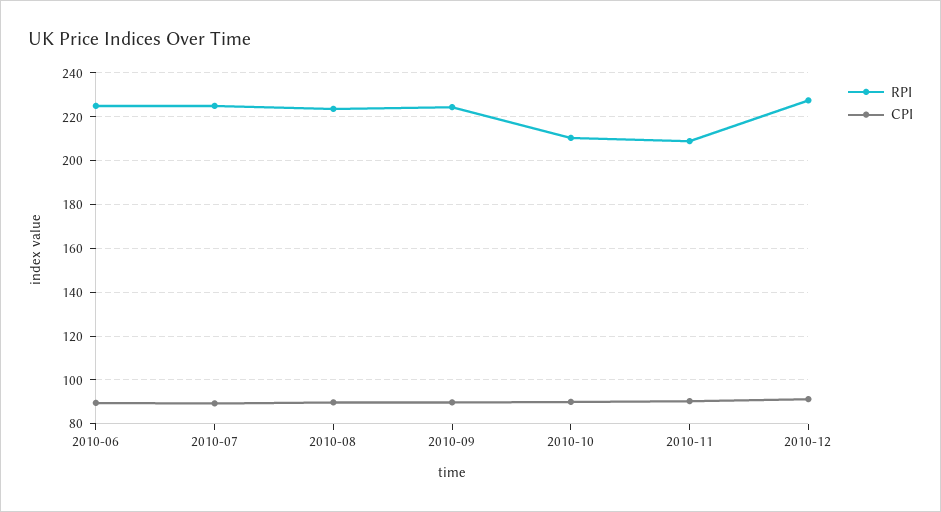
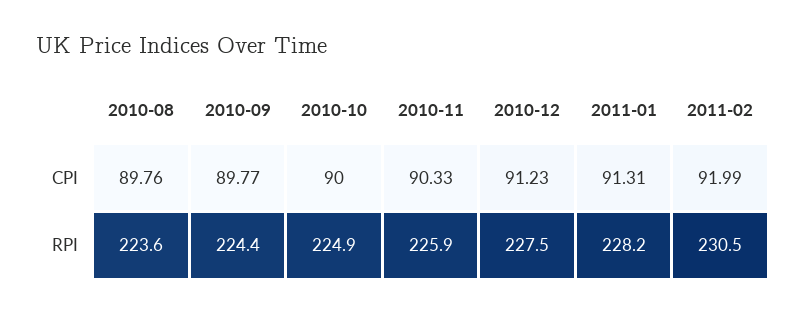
RPI, 2010-06: 225 -> none
CPI, 2010-06: 90 -> none
RPI, 2010-07: 225 -> none
CPI, 2010-07: 90 -> none
RPI, 2010-10: 210 -> 224.9
RPI, 2010-11: 210 -> 225.9
CPI, 2011-01: none -> 91.31
CPI, 2011-02: none -> 91.99
RPI, 2011-01: none -> 228.2
RPI, 2011-02: none -> 230.5

